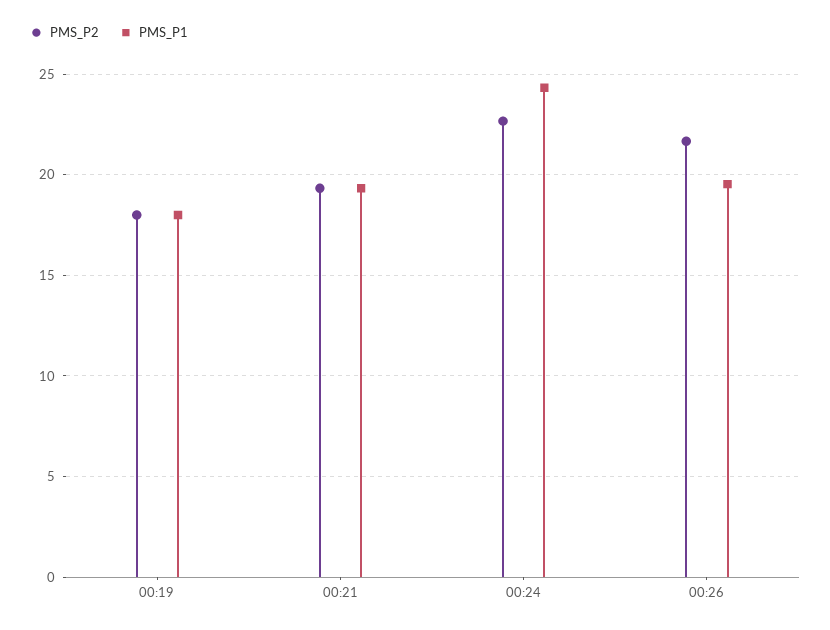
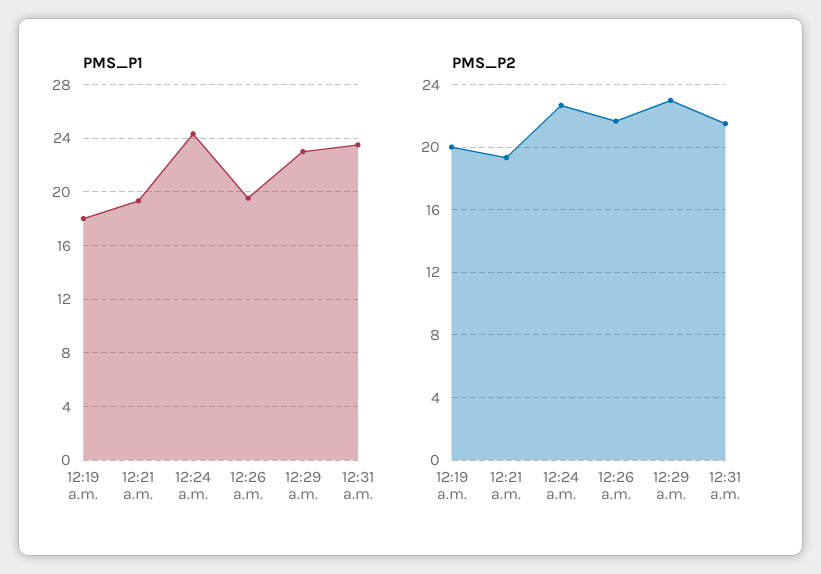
PMS_P2, 00:19: 18 -> 20
PMS_P1, 12:29 a.m.: none -> 23
PMS_P1, 12:31 a.m.: none -> 23.5
PMS_P2, 12:29 a.m.: none -> 23
PMS_P2, 12:31 a.m.: none -> 21.5

